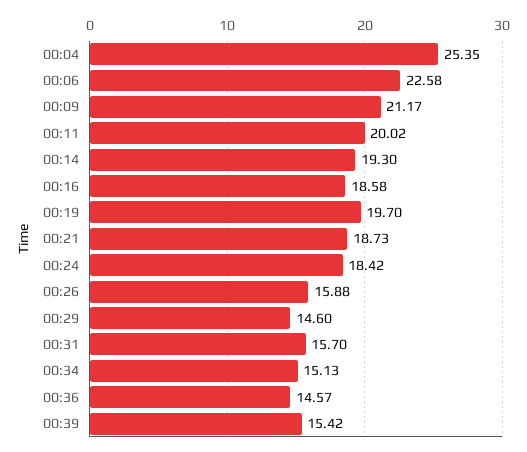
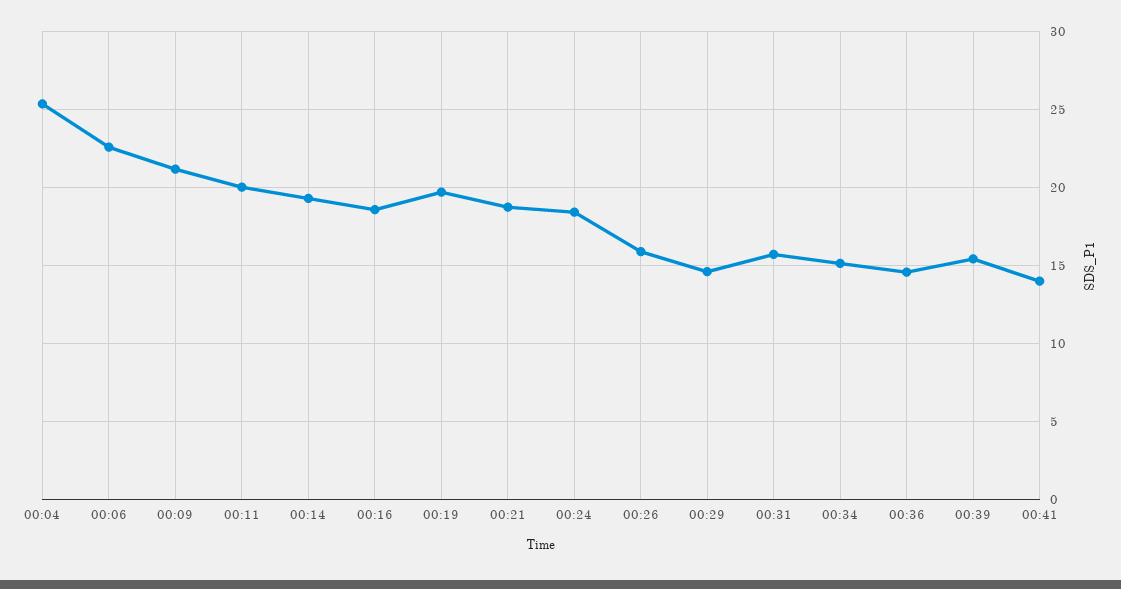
00:41: none -> 14

